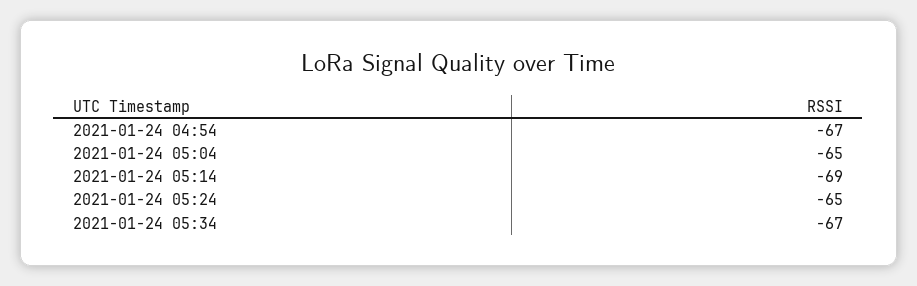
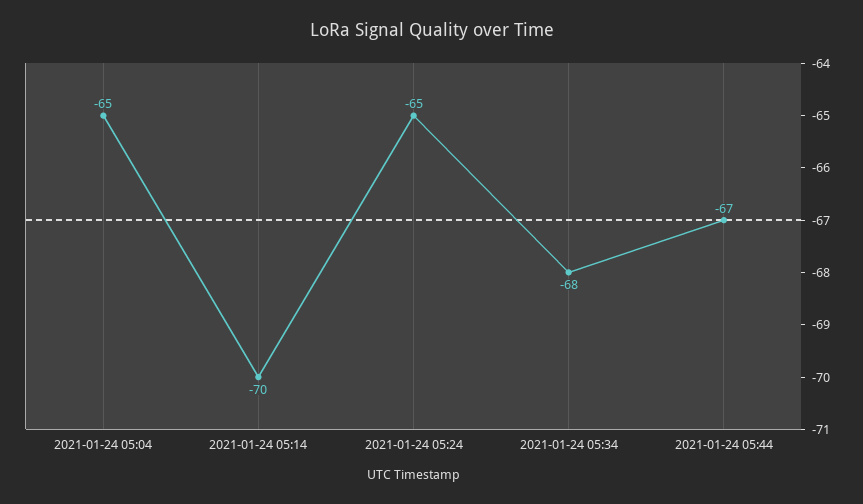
2021-01-24 04:54: -67 -> none
2021-01-24 05:14: -69 -> -70
2021-01-24 05:34: -67 -> -68
2021-01-24 05:44: none -> -67

